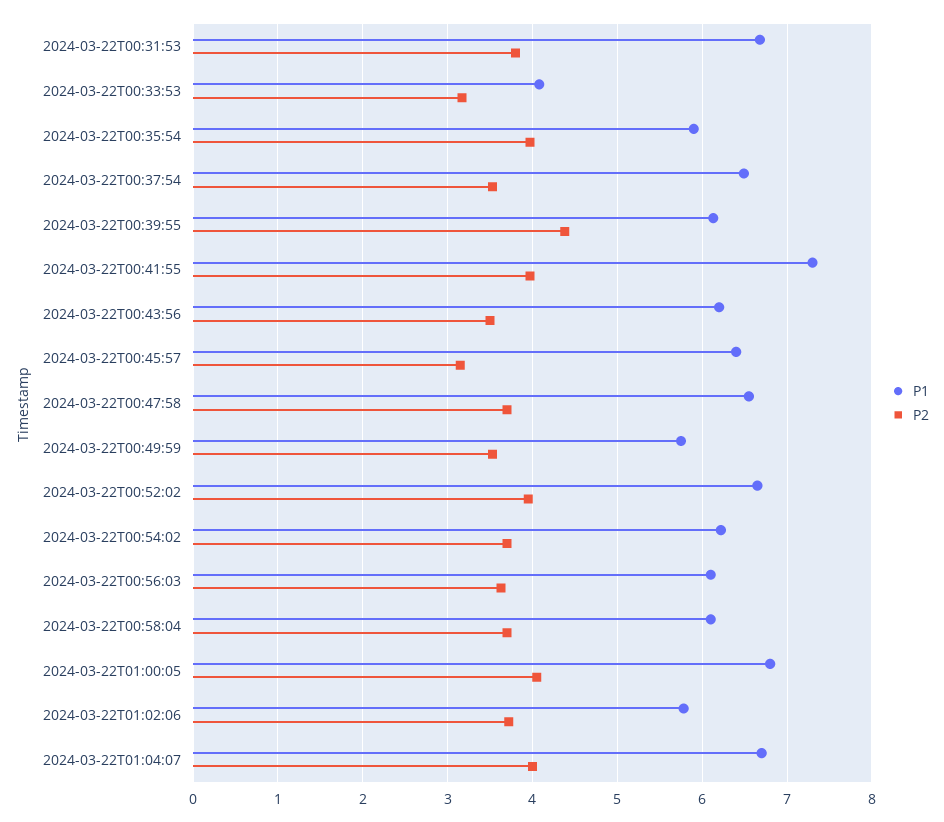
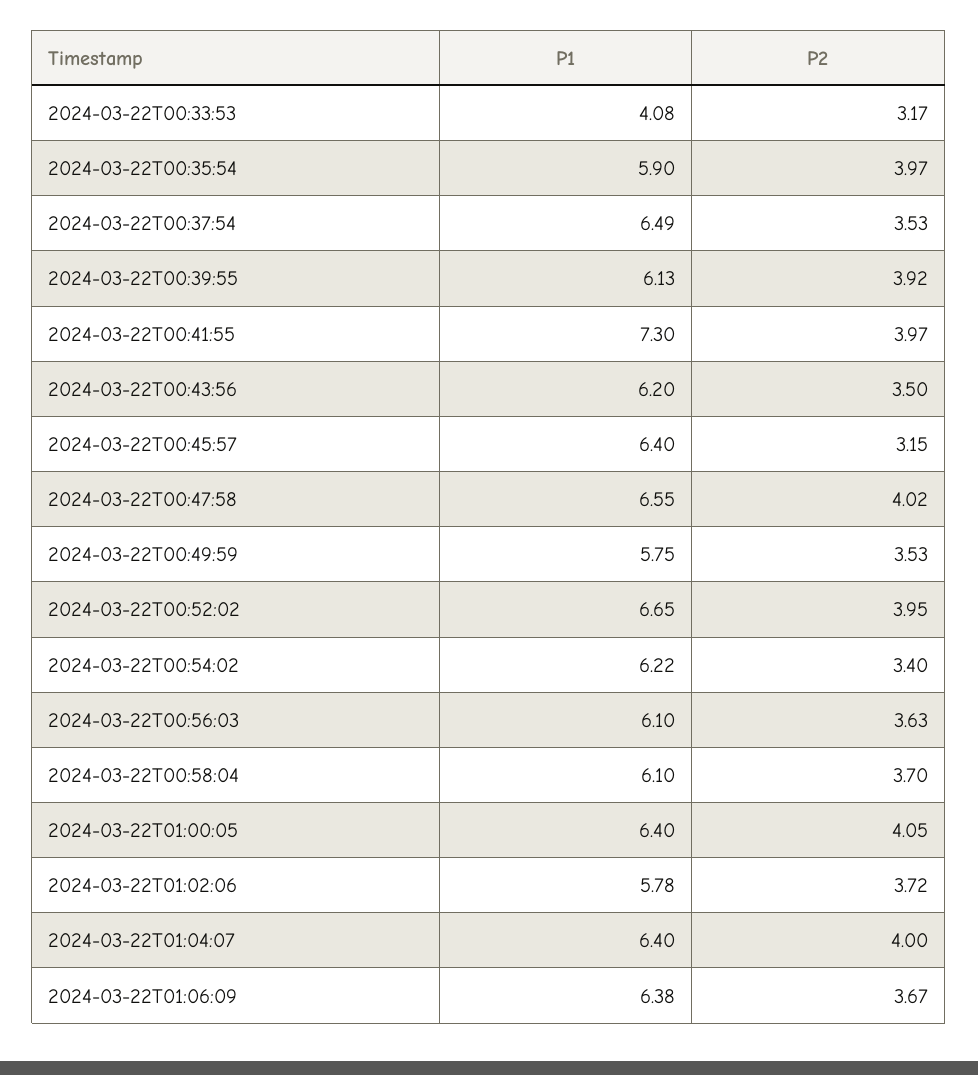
P1, 2024-03-22T00:31:53: 6.7 -> none
P2, 2024-03-22T00:31:53: 3.8 -> none
P2, 2024-03-22T00:39:55: 4.4 -> 3.92
P2, 2024-03-22T00:47:58: 3.7 -> 4.02
P2, 2024-03-22T00:54:02: 3.7 -> 3.4
P1, 2024-03-22T01:00:05: 6.8 -> 6.4
P1, 2024-03-22T01:04:07: 6.7 -> 6.4
P1, 2024-03-22T01:06:09: none -> 6.38
P2, 2024-03-22T01:06:09: none -> 3.67

